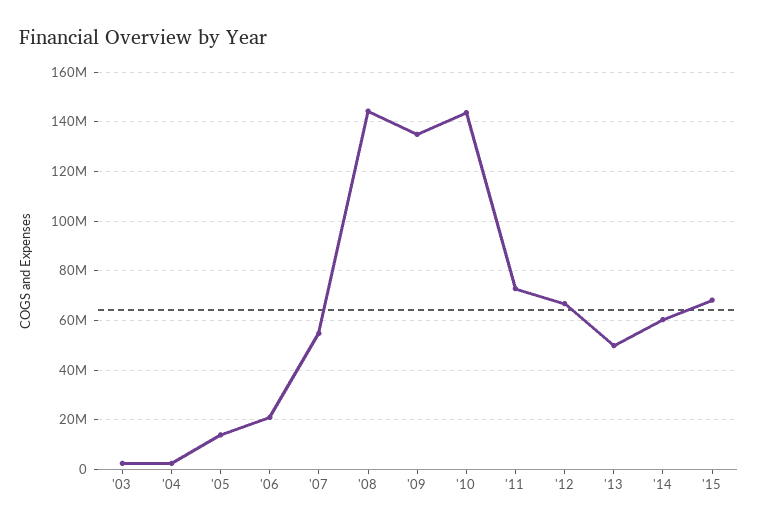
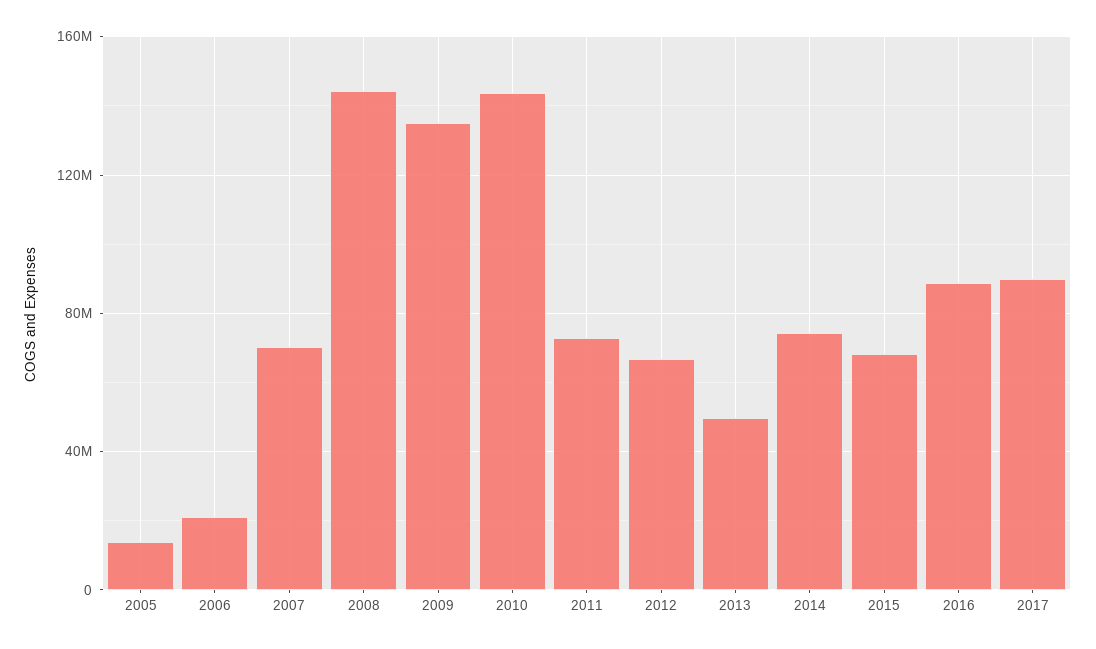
'03: 2500000 -> none
'04: 2500000 -> none
'07: 55000000 -> 70000000
'14: 60000000 -> 75000000
2016: none -> 90000000
2017: none -> 90000000

